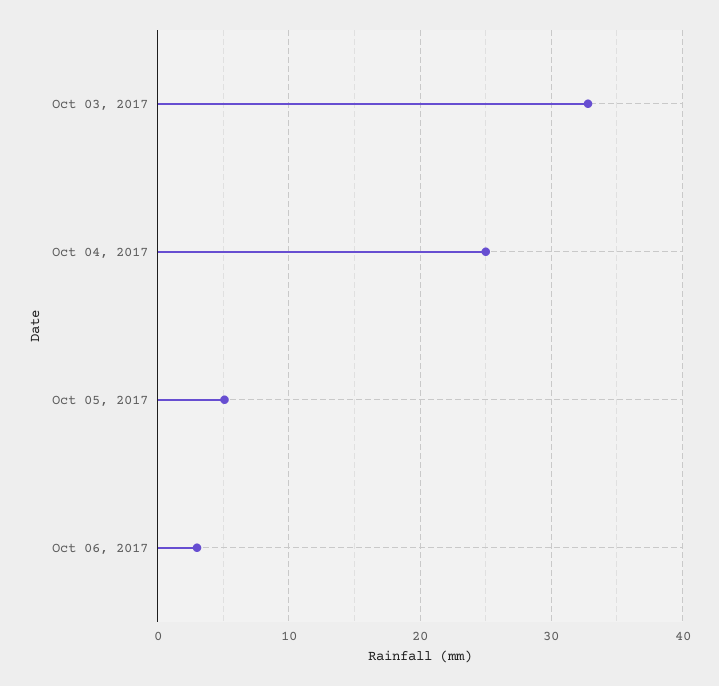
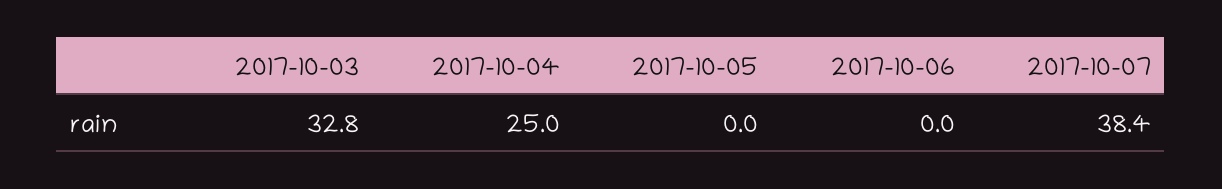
Oct 05, 2017: 5 -> 0
Oct 06, 2017: 3 -> 0
2017-10-07: none -> 38.4

